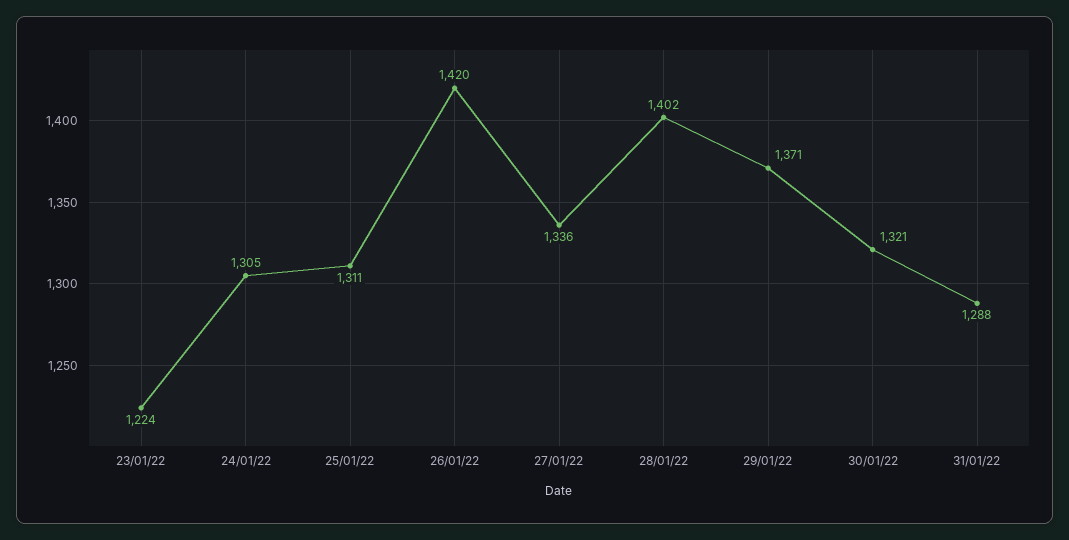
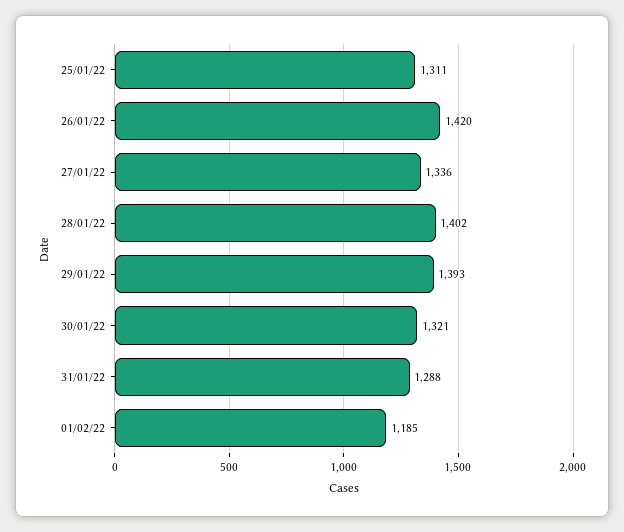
23/01/22: 1224 -> none
24/01/22: 1305 -> none
29/01/22: 1371 -> 1393
01/02/22: none -> 1185

